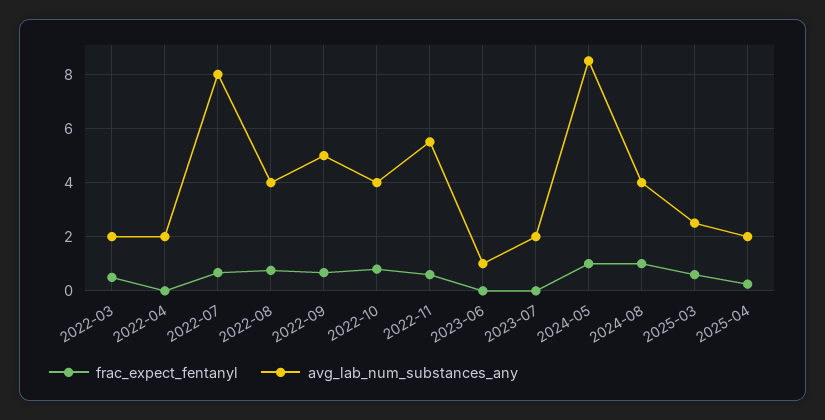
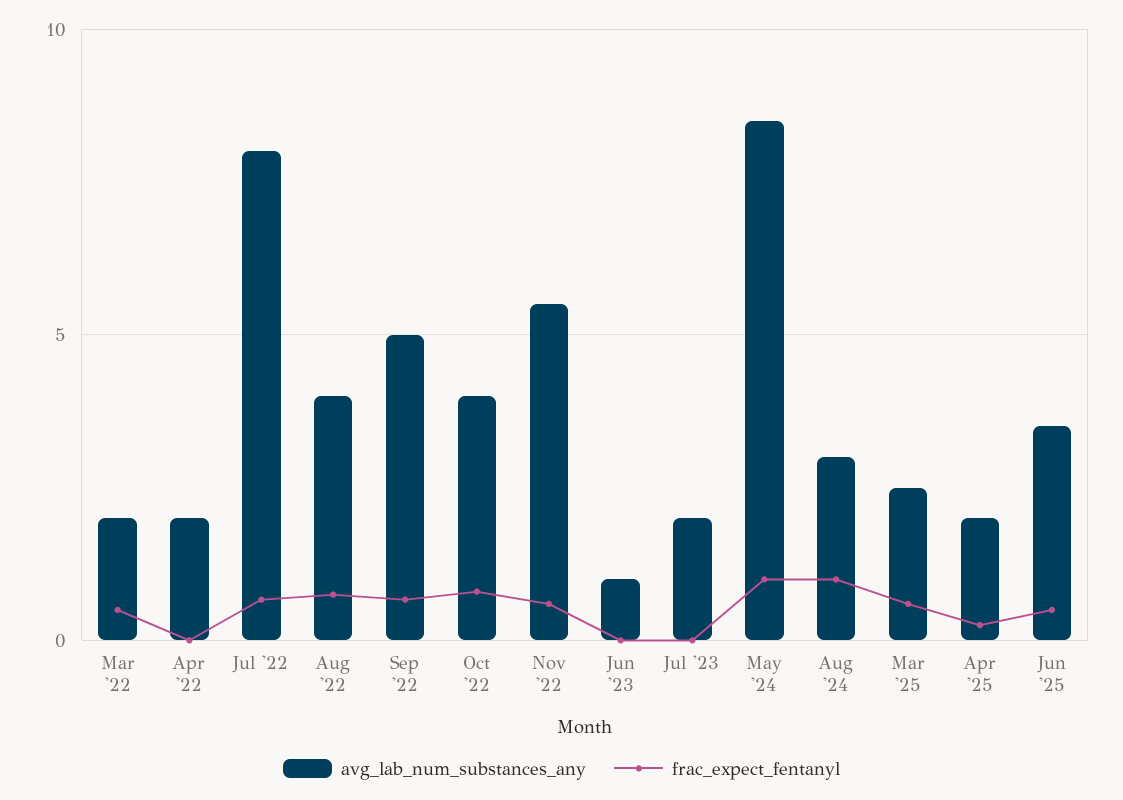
avg_lab_num_substances_any, 2024-08: 4 -> 3
avg_lab_num_substances_any, Jun '25: none -> 3.5
frac_expect_fentanyl, Jun '25: none -> 0.5

